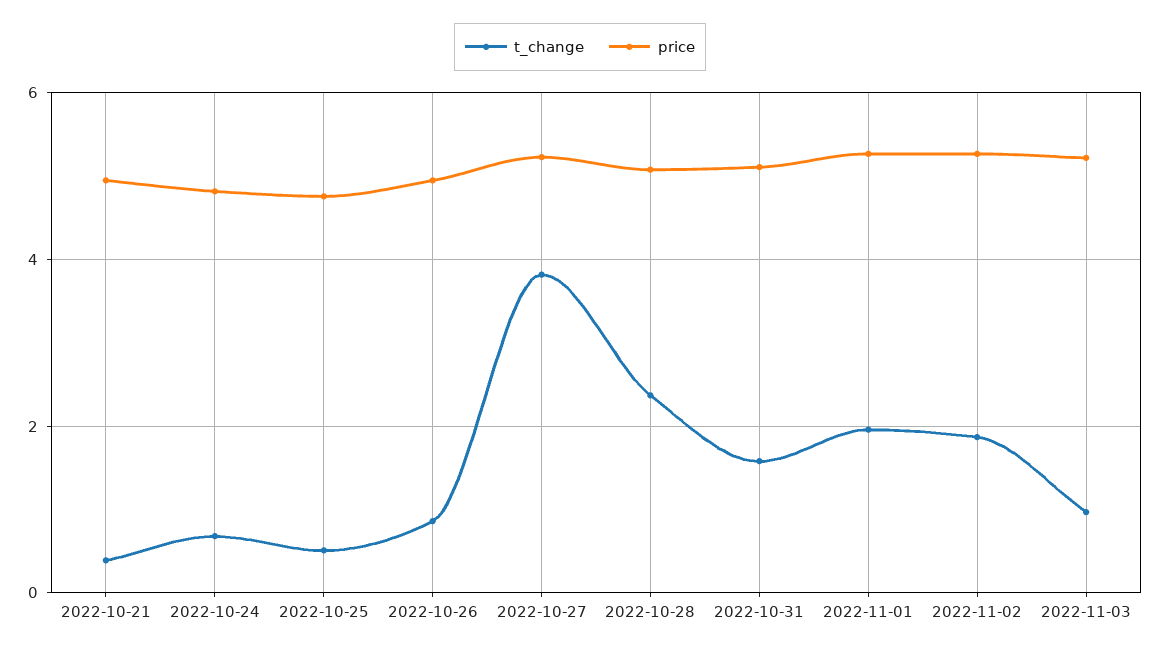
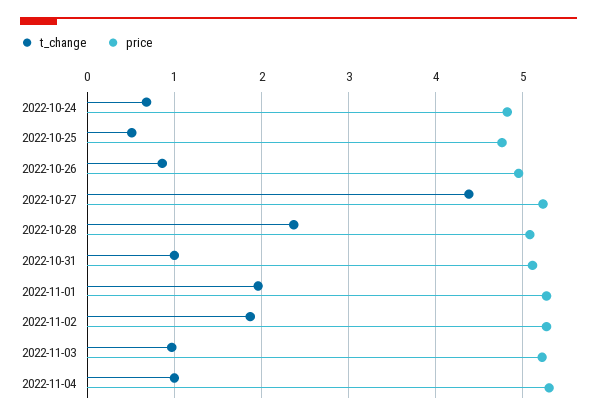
t_change, 2022-10-21: 0.4 -> none
price, 2022-10-21: 5 -> none
t_change, 2022-10-27: 3.8 -> 4.4
t_change, 2022-10-31: 1.6 -> 1
t_change, 2022-11-04: none -> 1
price, 2022-11-04: none -> 5.3

